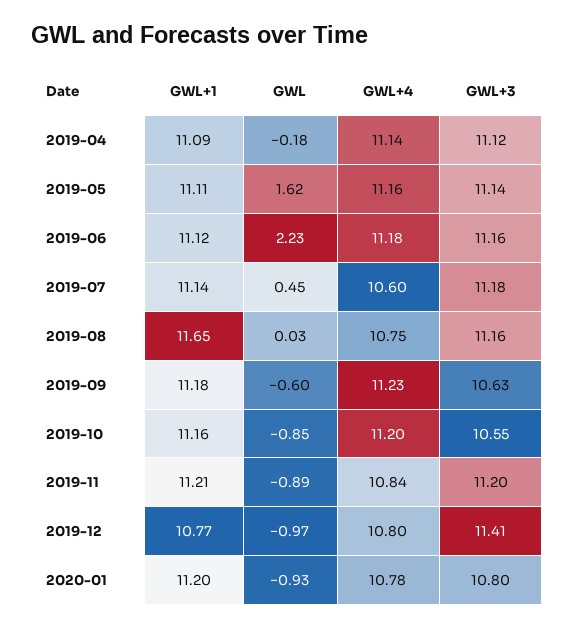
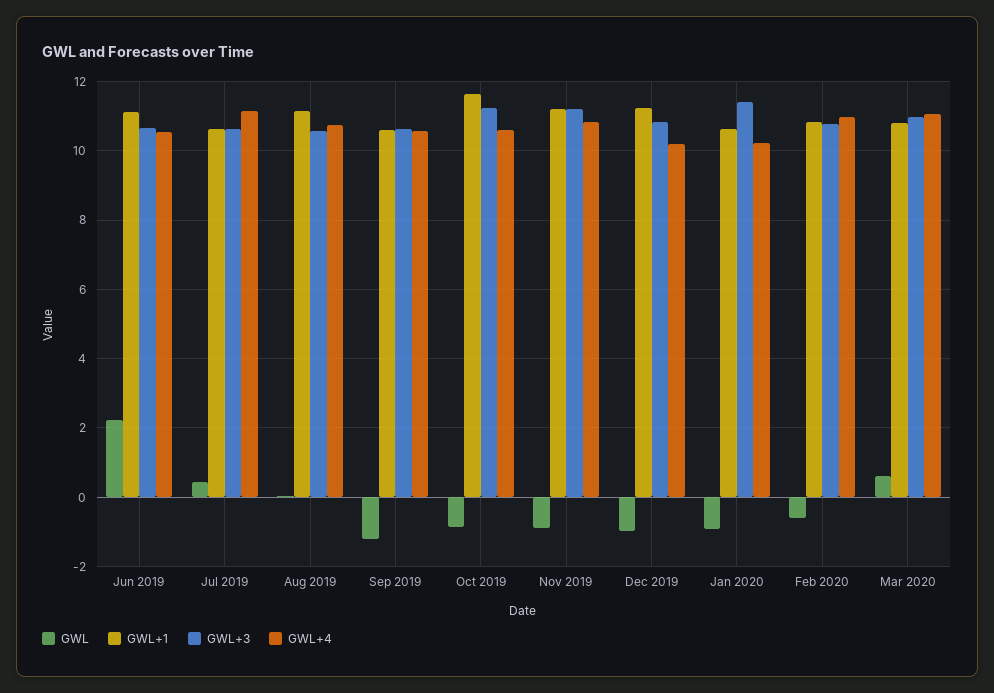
GWL+1, 2019-04: 11.09 -> none
GWL, 2019-04: -0.18 -> none
GWL+4, 2019-04: 11.14 -> none
GWL+3, 2019-04: 11.12 -> none
GWL+1, 2019-05: 11.11 -> none
GWL, 2019-05: 1.62 -> none
GWL+4, 2019-05: 11.16 -> none
GWL+3, 2019-05: 11.14 -> none
GWL+4, 2019-06: 11.18 -> 10.6
GWL+3, 2019-06: 11.16 -> 10.6
GWL+1, 2019-07: 11.14 -> 10.6
GWL+4, 2019-07: 10.6 -> 11.2
GWL+3, 2019-07: 11.18 -> 10.6
GWL+1, 2019-08: 11.65 -> 11.2
GWL+3, 2019-08: 11.16 -> 10.6
GWL+1, 2019-09: 11.18 -> 10.6
GWL, 2019-09: -0.6 -> -1.2
GWL+4, 2019-09: 11.23 -> 10.6
GWL+1, 2019-10: 11.16 -> 11.6
GWL+4, 2019-10: 11.2 -> 10.6
GWL+3, 2019-10: 10.55 -> 11.2
GWL+1, 2019-12: 10.77 -> 11.2
GWL+4, 2019-12: 10.8 -> 10.2
GWL+3, 2019-12: 11.41 -> 10.8
GWL+1, 2020-01: 11.2 -> 10.6
GWL+4, 2020-01: 10.78 -> 10.2
GWL+3, 2020-01: 10.8 -> 11.4
GWL, Feb 2020: none -> -0.6
GWL+1, Feb 2020: none -> 10.8
GWL+3, Feb 2020: none -> 10.8
GWL+4, Feb 2020: none -> 11
GWL, Mar 2020: none -> 0.6
GWL+1, Mar 2020: none -> 10.8
GWL+3, Mar 2020: none -> 11
GWL+4, Mar 2020: none -> 11

